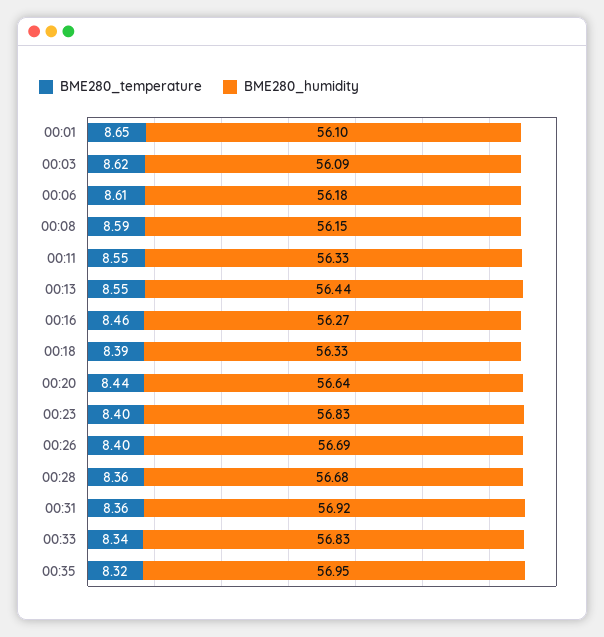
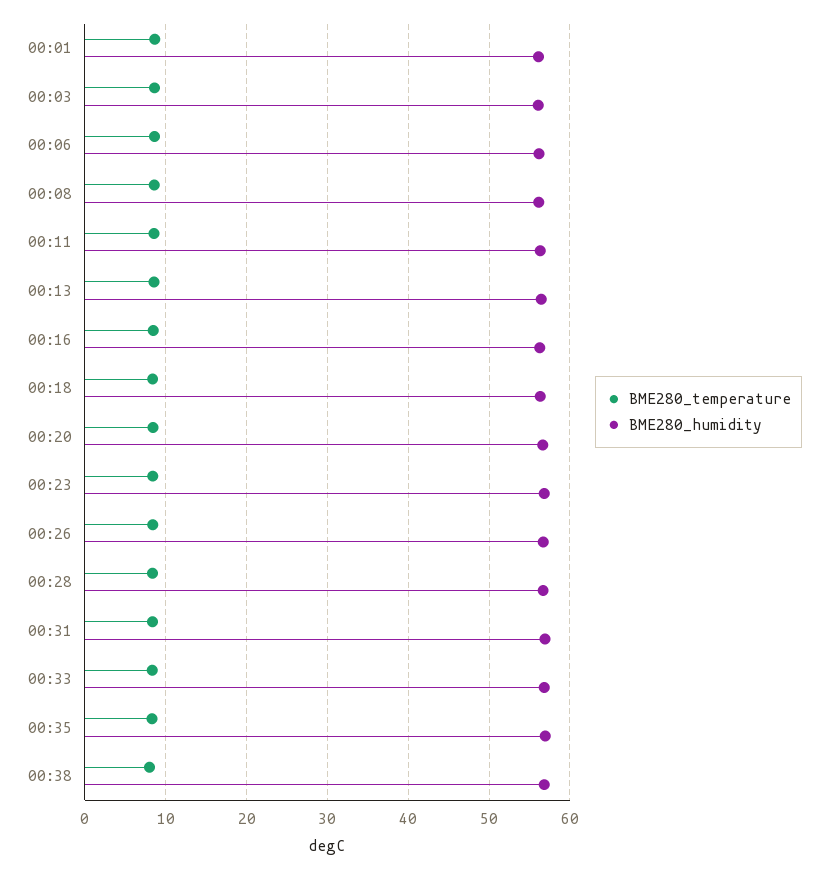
BME280_temperature, 00:38: none -> 8
BME280_humidity, 00:38: none -> 57

